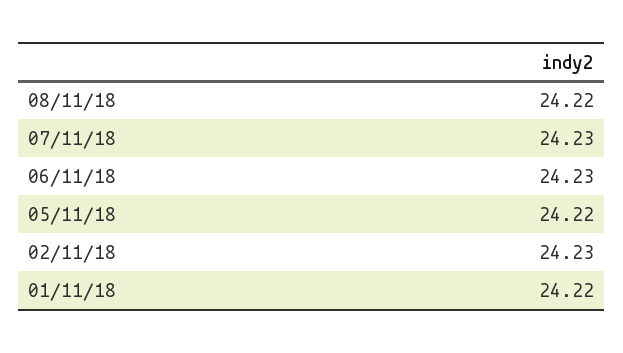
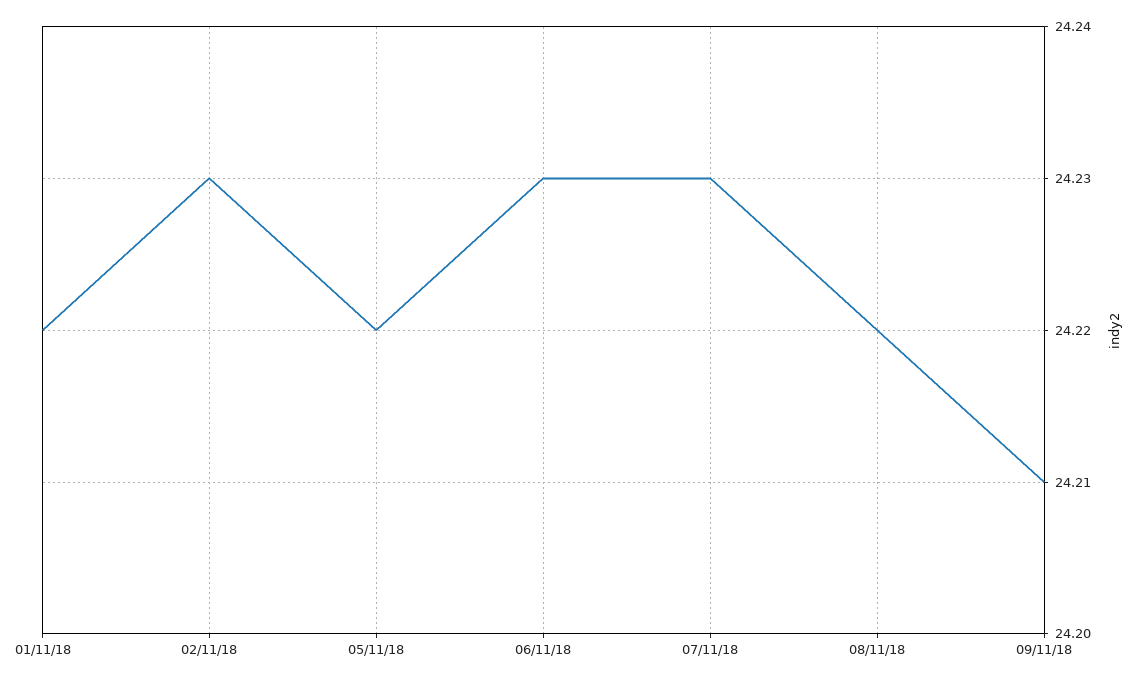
09/11/18: none -> 24.21

